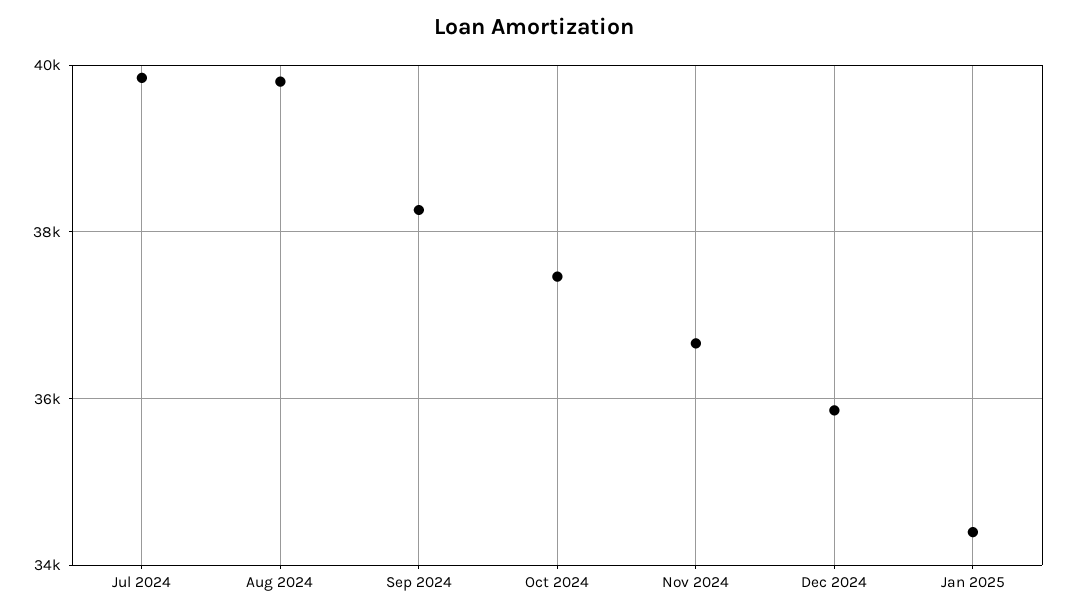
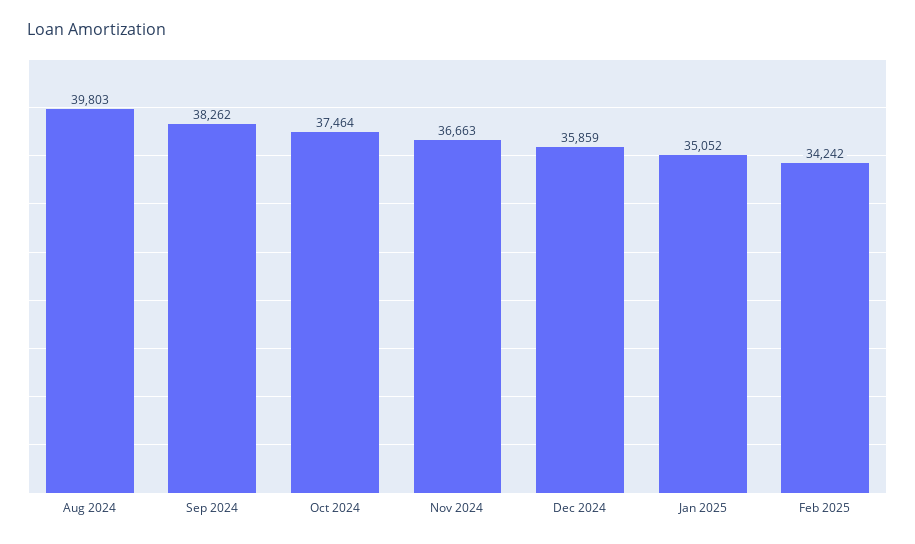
Jul 2024: 39800 -> none
Jan 2025: 34400 -> 35052
Feb 2025: none -> 34242

